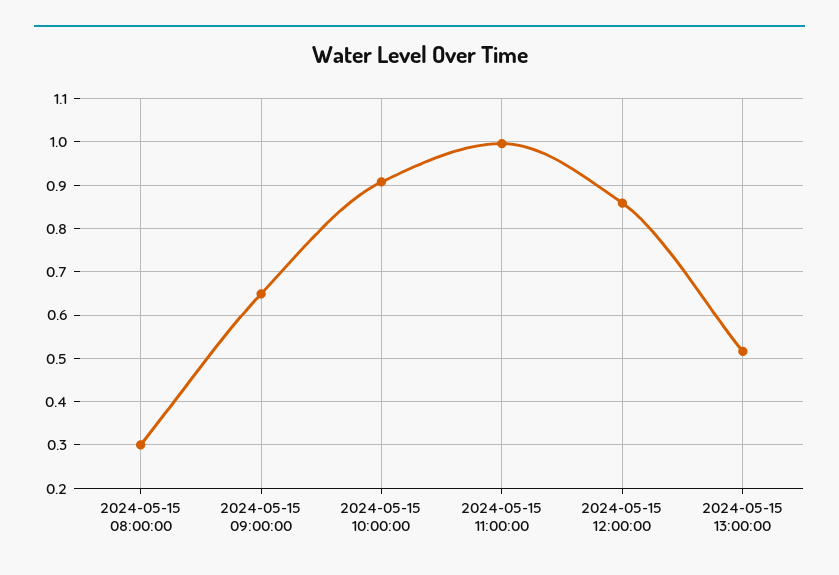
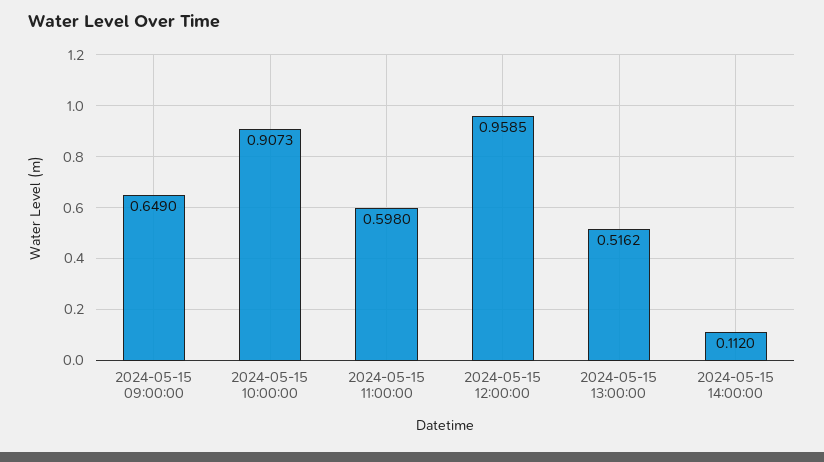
2024-05-15 08:00:00: 0.3 -> none
2024-05-15 11:00:00: 1 -> 0.598
2024-05-15 12:00:00: 0.86 -> 0.9585
2024-05-15 14:00:00: none -> 0.112

